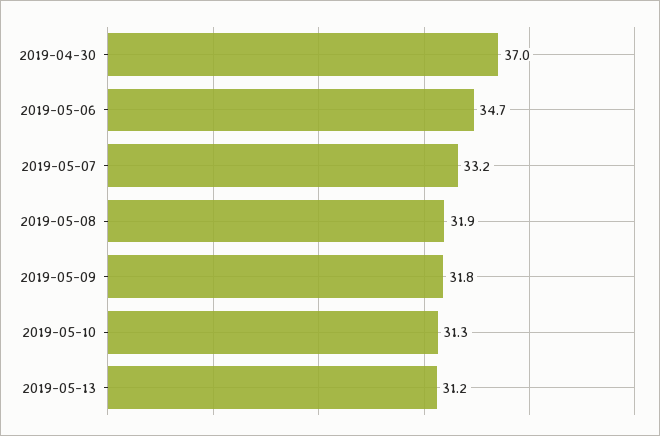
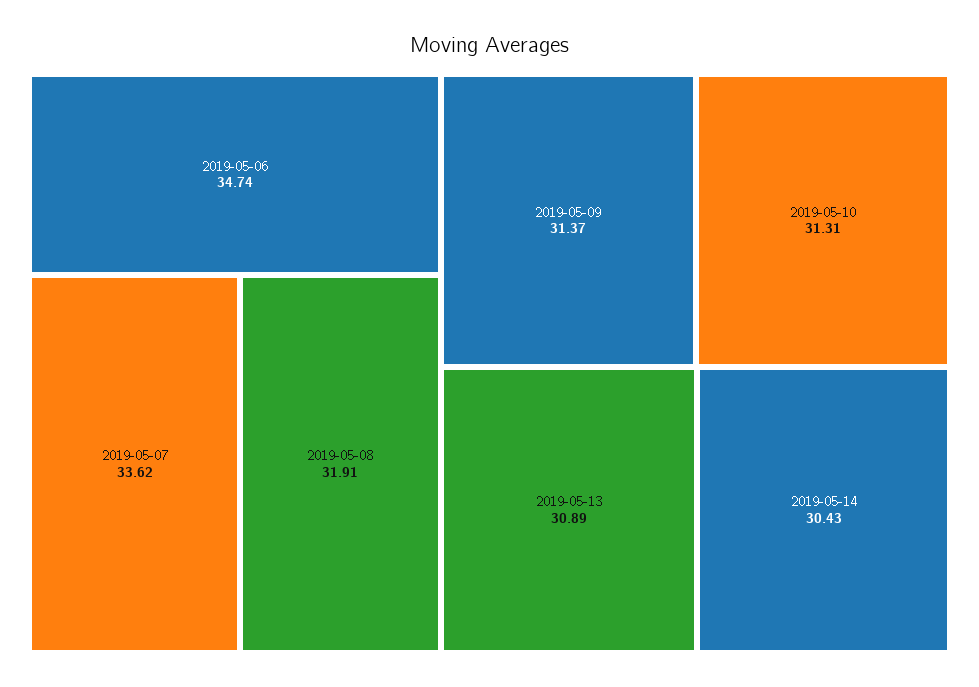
2019-04-30: 37 -> none
2019-05-07: 33.2 -> 33.62
2019-05-09: 31.8 -> 31.37
2019-05-13: 31.2 -> 30.89
2019-05-14: none -> 30.43

